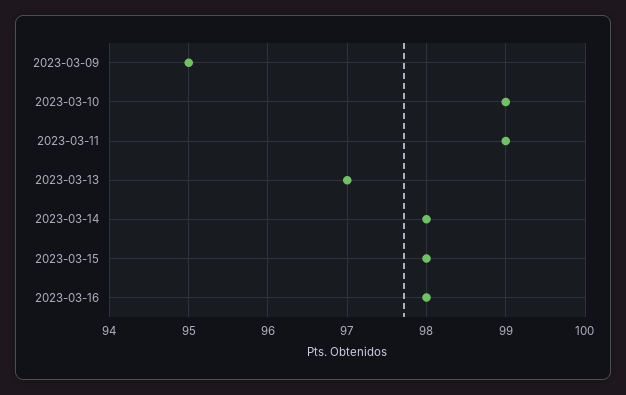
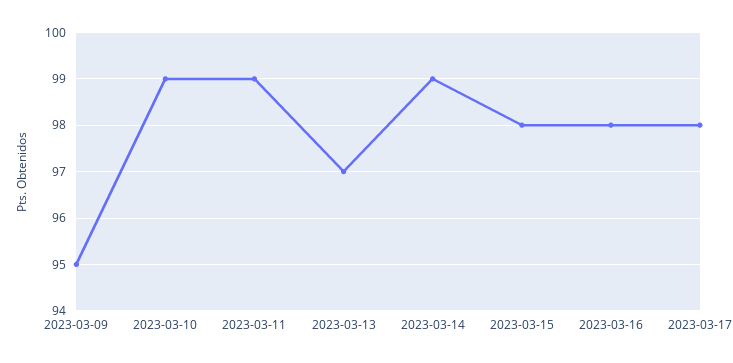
2023-03-14: 98 -> 99
2023-03-17: none -> 98

